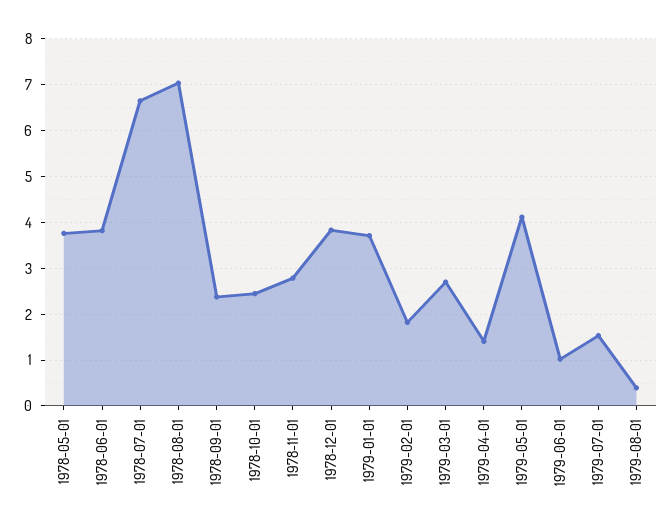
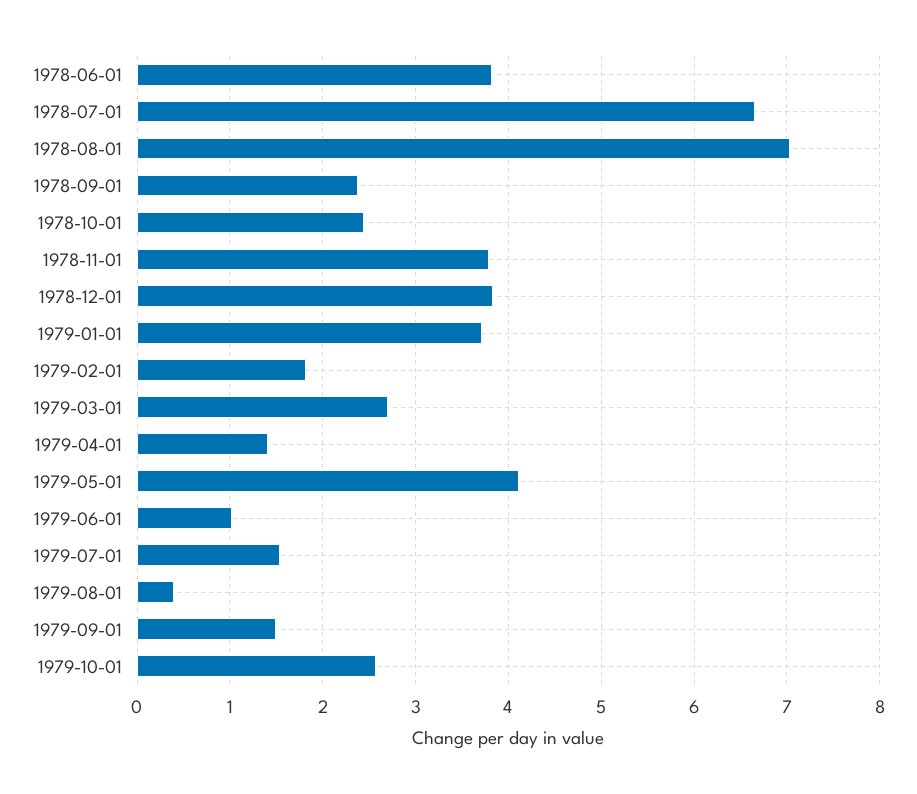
1978-05-01: 3.8 -> none
1978-11-01: 2.8 -> 3.8
1979-09-01: none -> 1.5
1979-10-01: none -> 2.6

